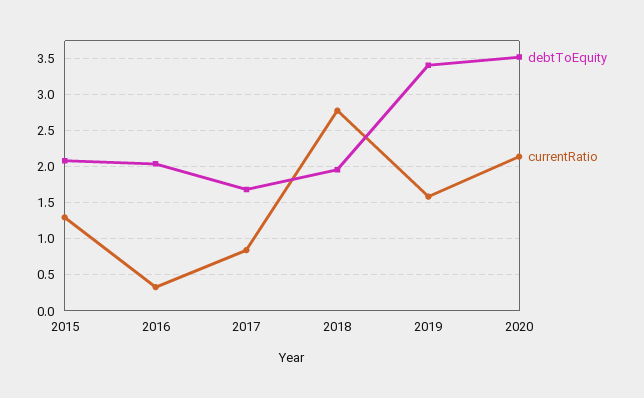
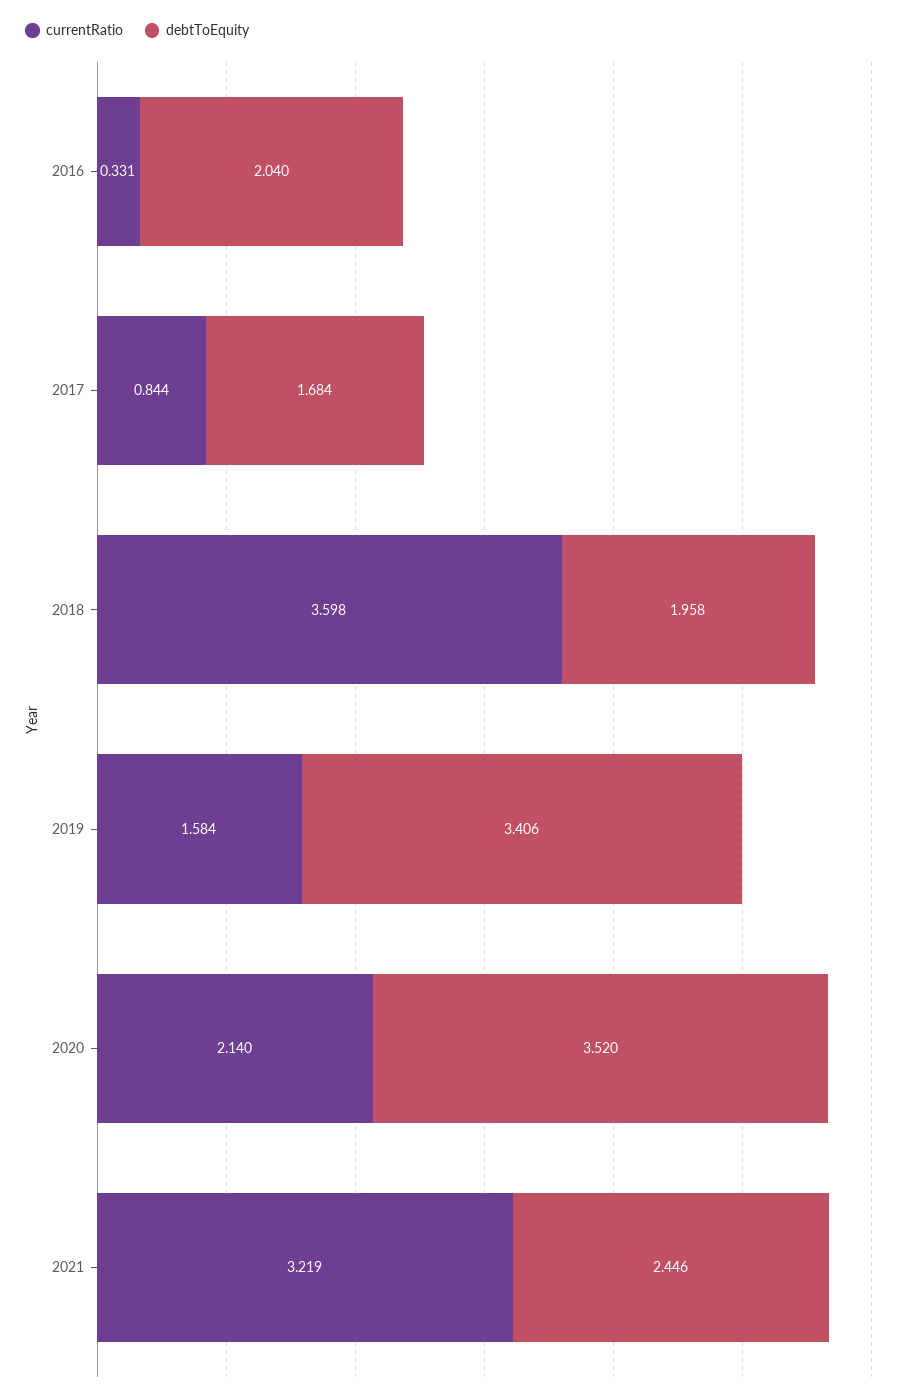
debtToEquity, 2015: 2.1 -> none
currentRatio, 2015: 1.3 -> none
currentRatio, 2018: 2.8 -> 3.598
currentRatio, 2021: none -> 3.219
debtToEquity, 2021: none -> 2.446

